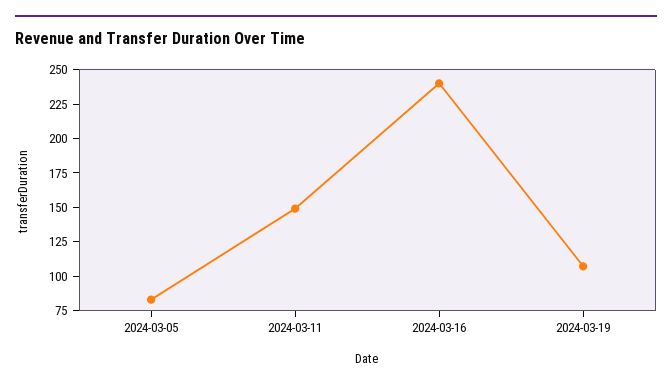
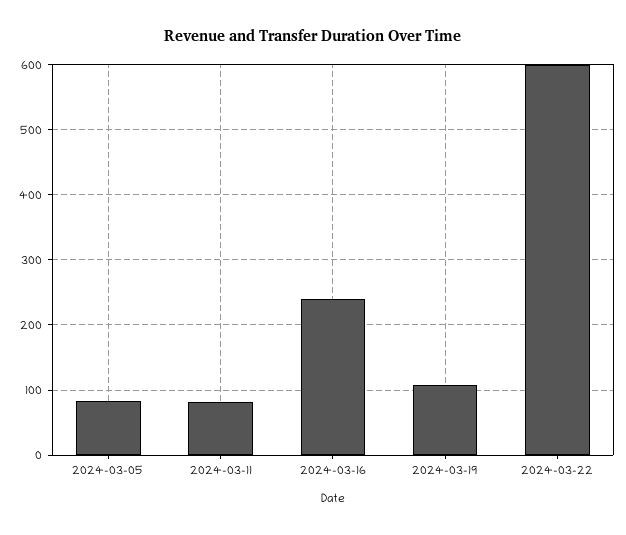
2024-03-11: 150 -> 80
2024-03-22: none -> 600

